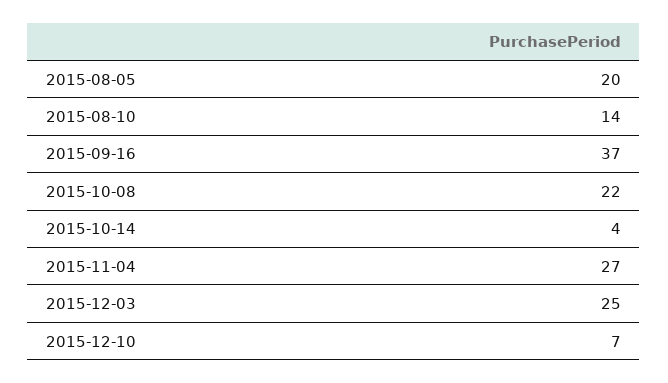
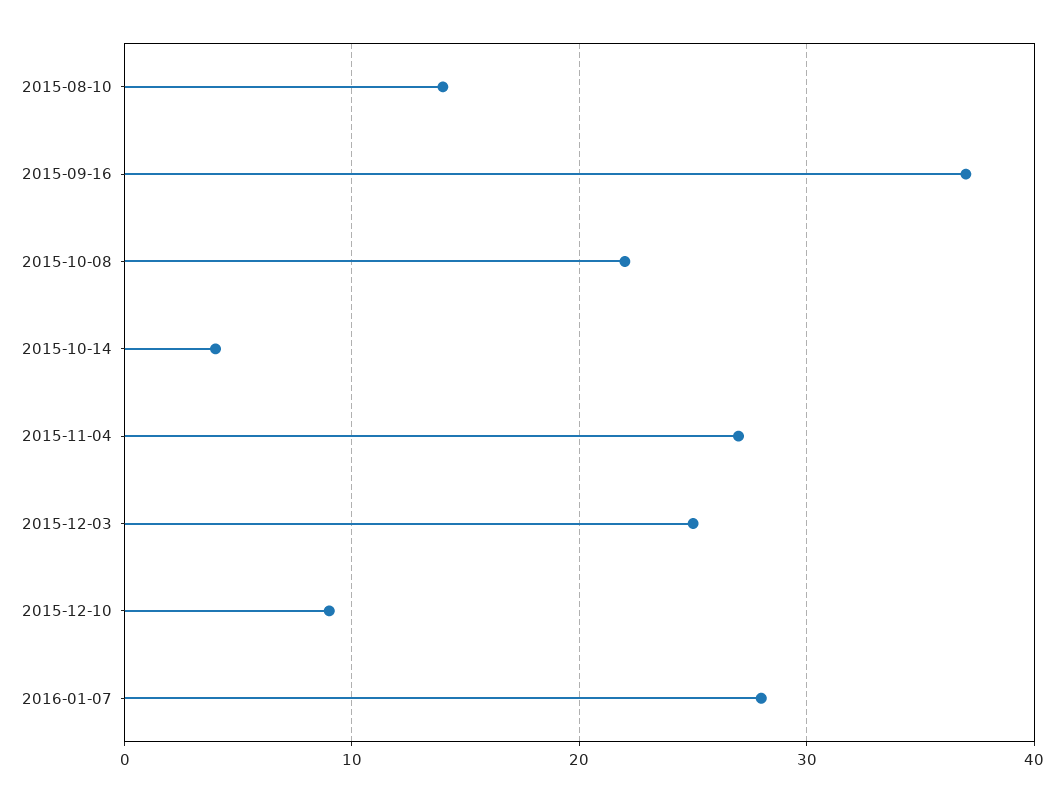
2015-08-05: 20 -> none
2015-12-10: 7 -> 9
2016-01-07: none -> 28

